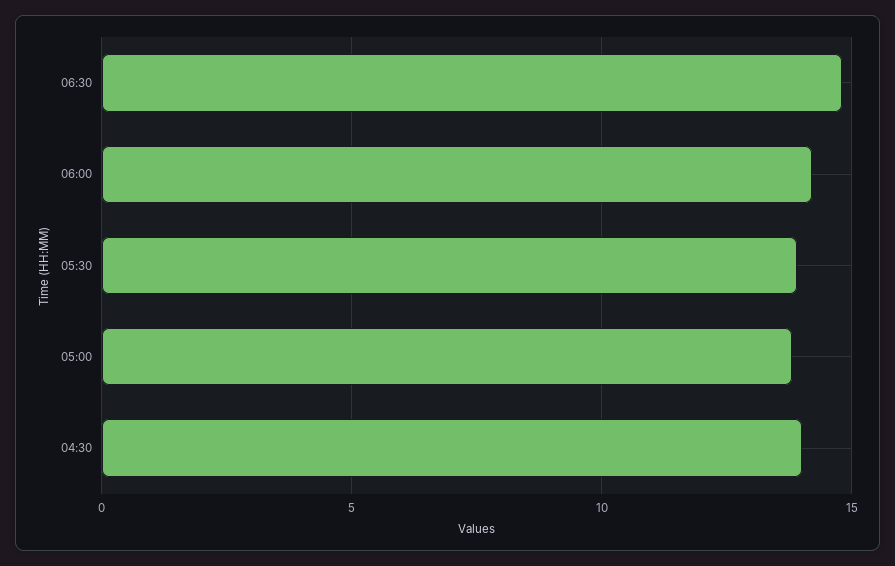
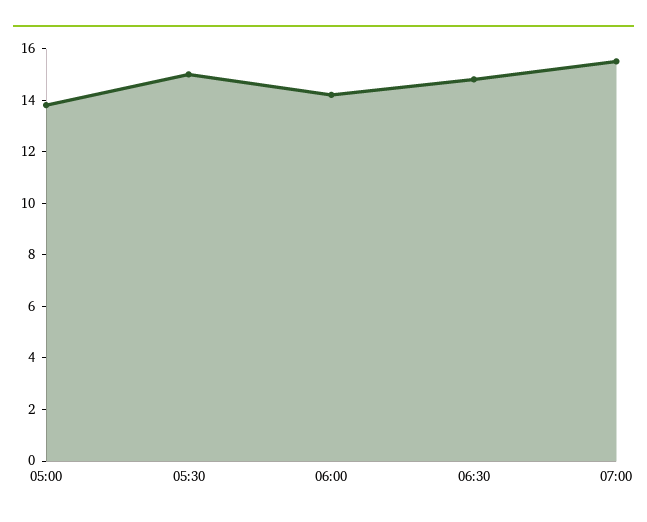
05:30: 14 -> 15
04:30: 14 -> none
07:00: none -> 15.5

